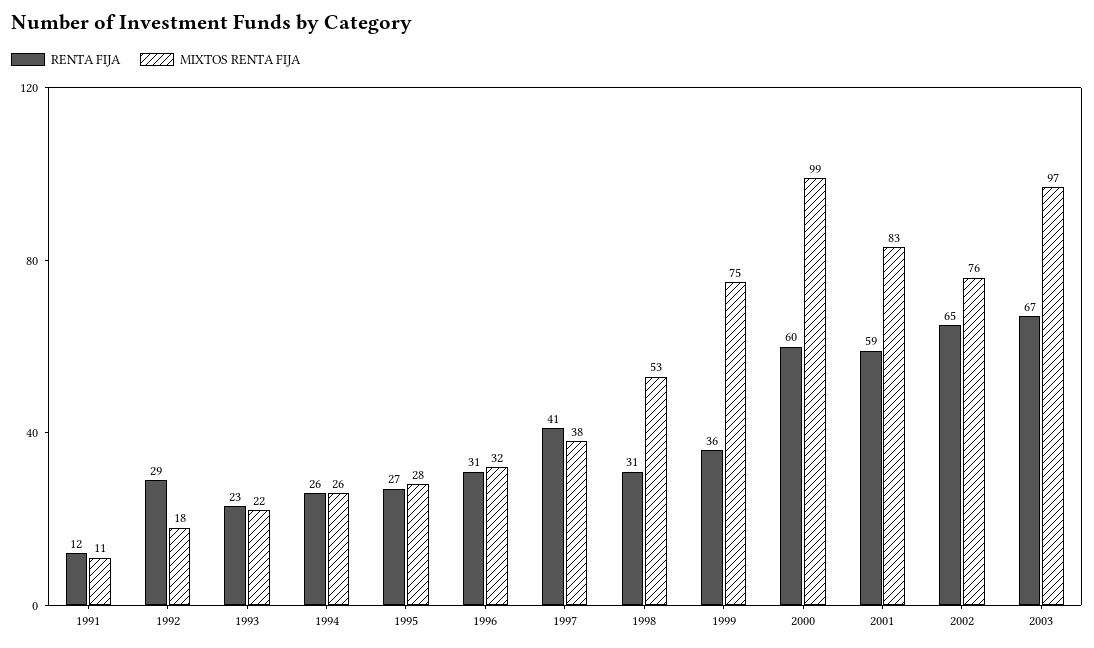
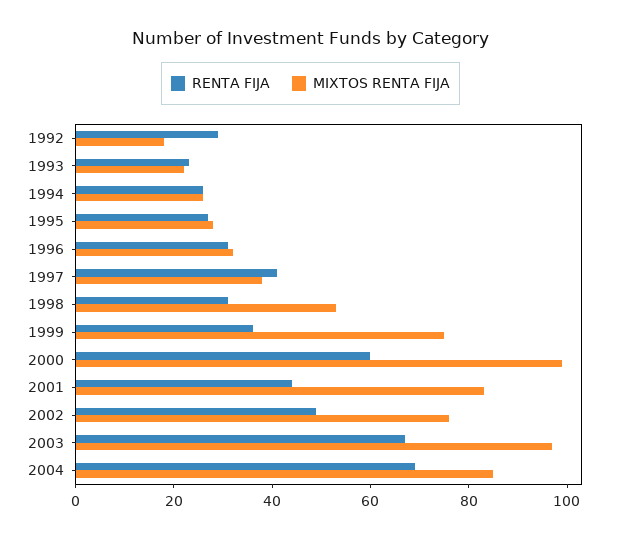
RENTA FIJA, 1991: 12 -> none
MIXTOS RENTA FIJA, 1991: 11 -> none
RENTA FIJA, 2001: 59 -> 45
RENTA FIJA, 2002: 65 -> 50
RENTA FIJA, 2004: none -> 70
MIXTOS RENTA FIJA, 2004: none -> 85

